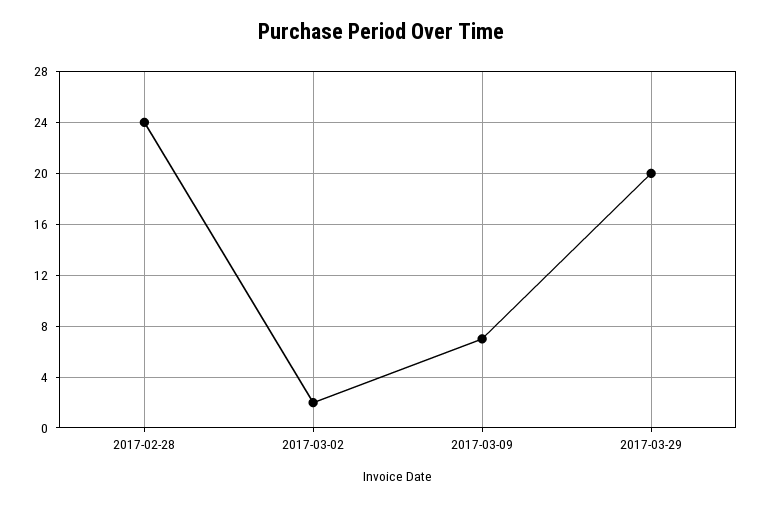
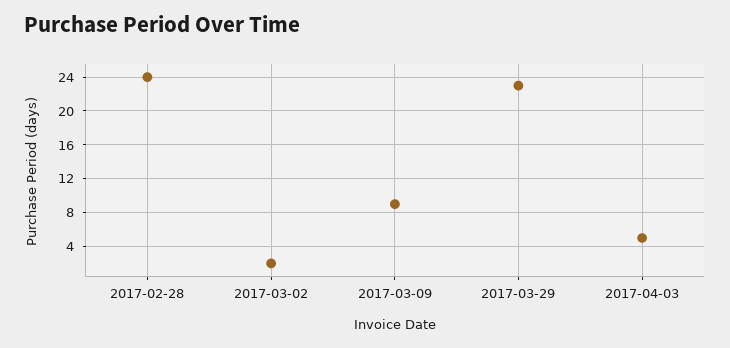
2017-03-09: 7 -> 9
2017-03-29: 20 -> 23
2017-04-03: none -> 5

